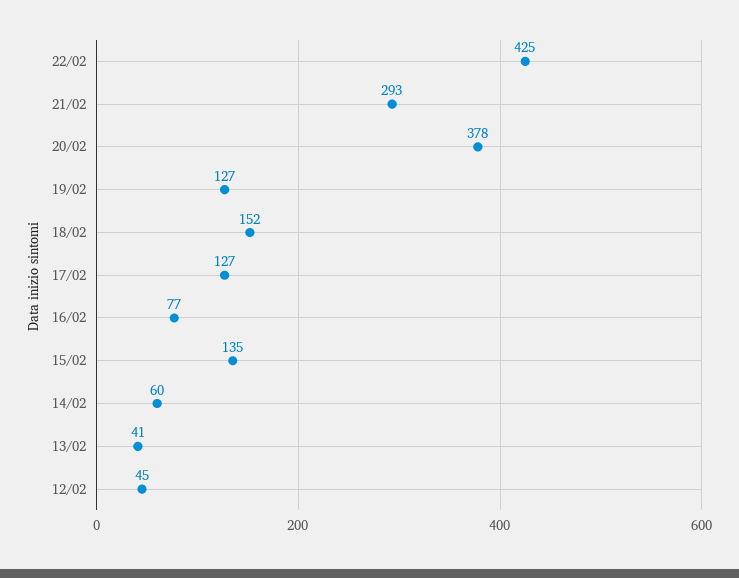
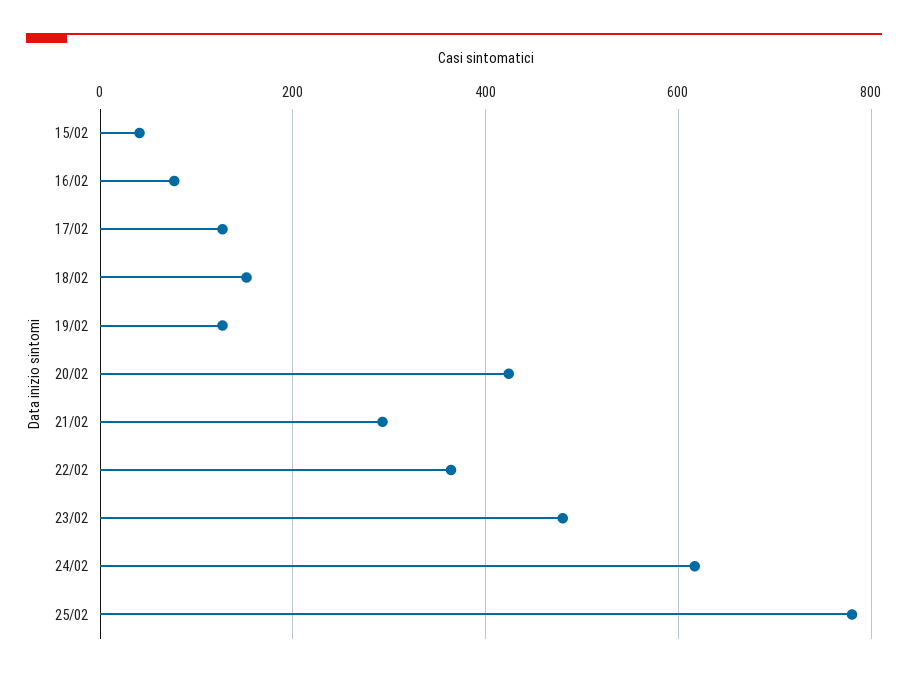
22/02: 425 -> 360
20/02: 378 -> 420
15/02: 135 -> 40
14/02: 60 -> none
13/02: 41 -> none
12/02: 45 -> none
23/02: none -> 480
24/02: none -> 620
25/02: none -> 780

